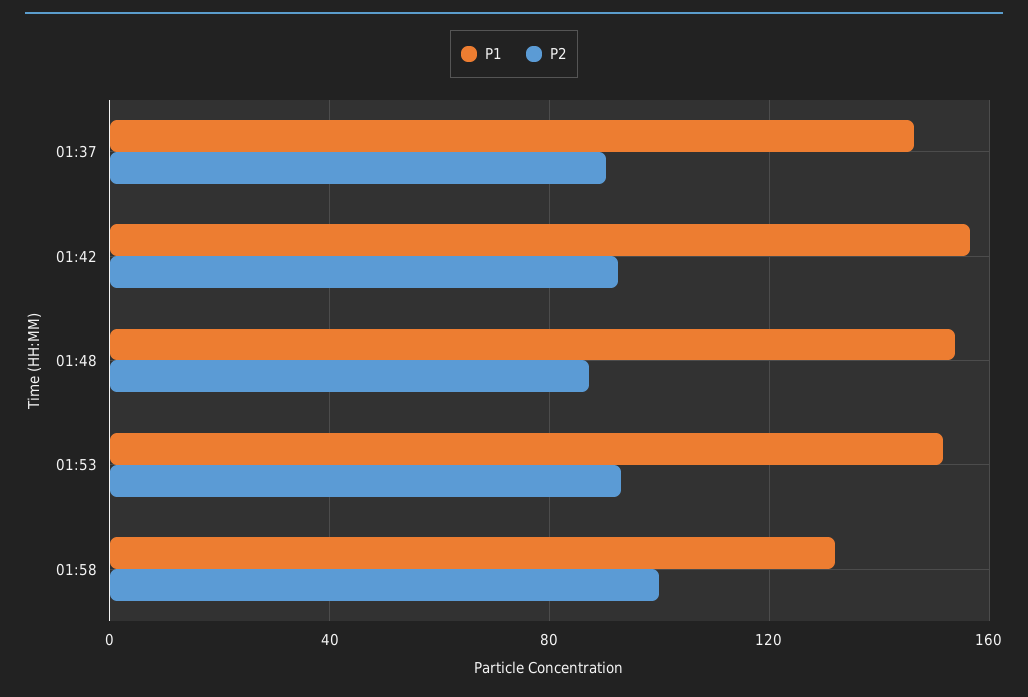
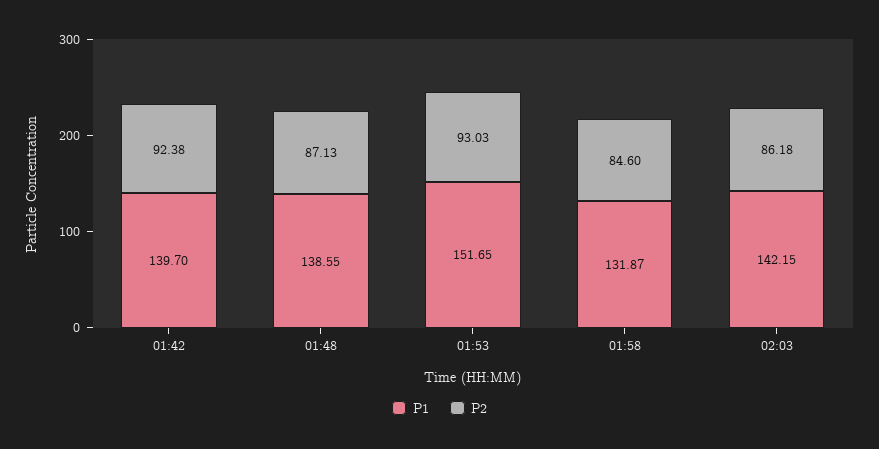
P1, 01:37: 145 -> none
P2, 01:37: 90 -> none
P1, 01:42: 155 -> 139.7
P1, 01:48: 155 -> 138.55
P2, 01:58: 100 -> 84.6
P1, 02:03: none -> 142.15
P2, 02:03: none -> 86.18

